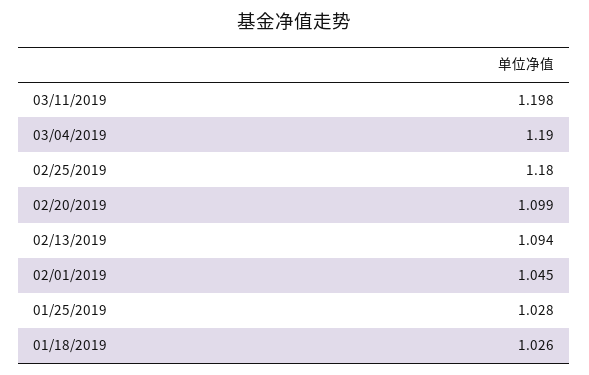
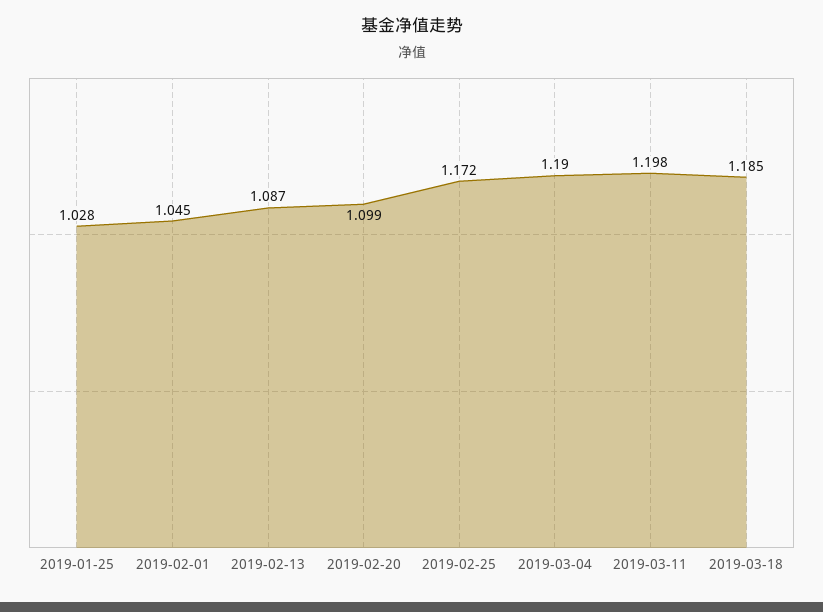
02/25/2019: 1.18 -> 1.172
02/13/2019: 1.094 -> 1.087
01/18/2019: 1.026 -> none
2019-03-18: none -> 1.185

